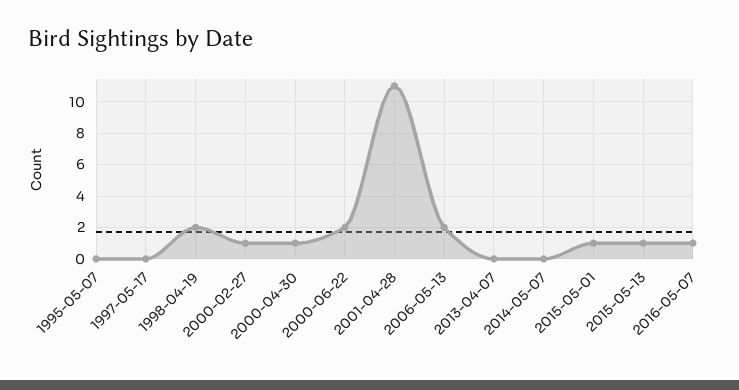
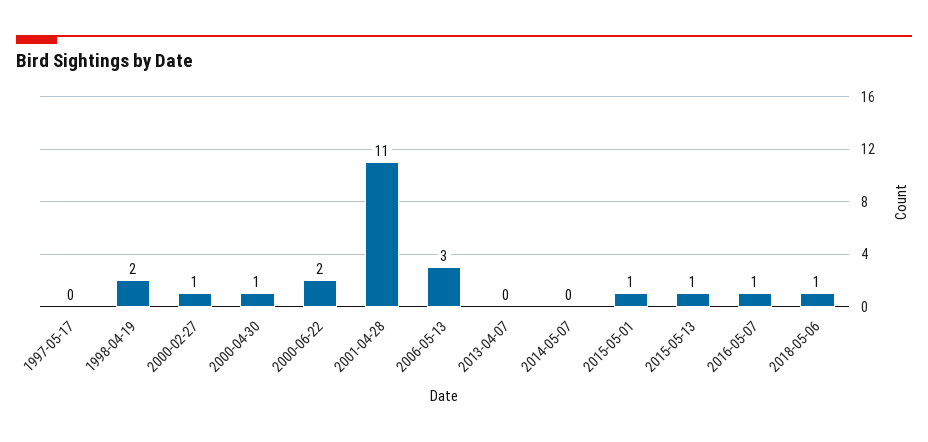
1995-05-07: 0 -> none
2006-05-13: 2 -> 3
2018-05-06: none -> 1

